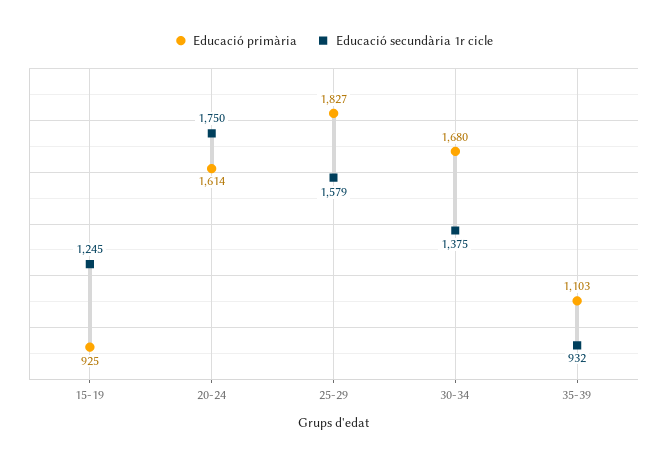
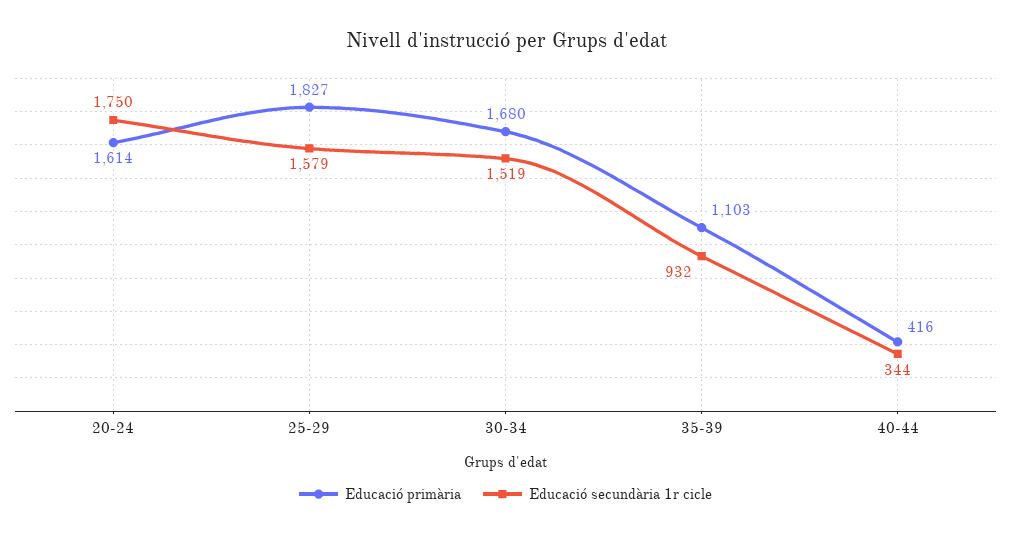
Educació primària, 15-19: 925 -> none
Educació secundària 1r cicle, 15-19: 1245 -> none
Educació secundària 1r cicle, 30-34: 1375 -> 1519
Educació primària, 40-44: none -> 416
Educació secundària 1r cicle, 40-44: none -> 344

